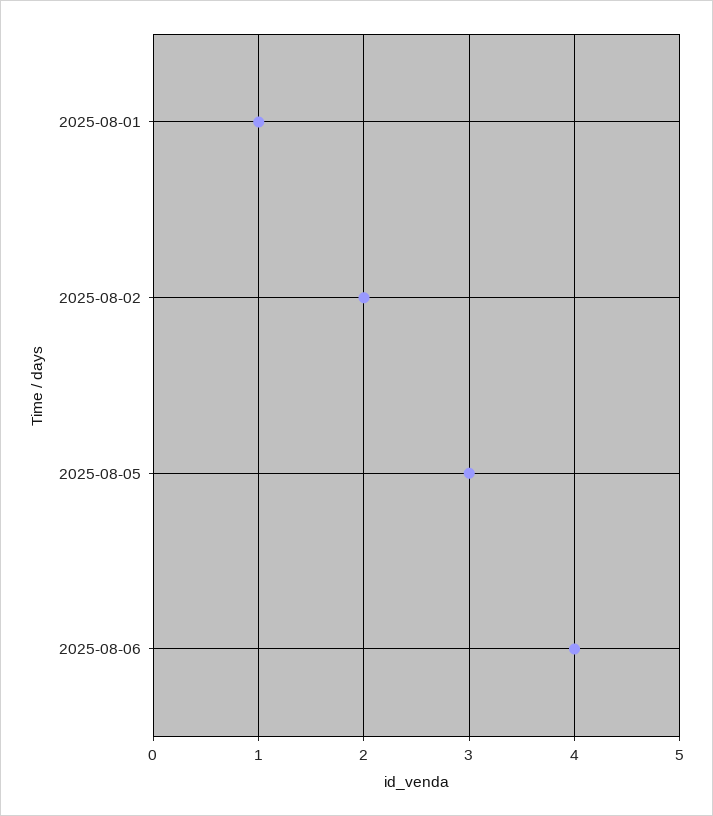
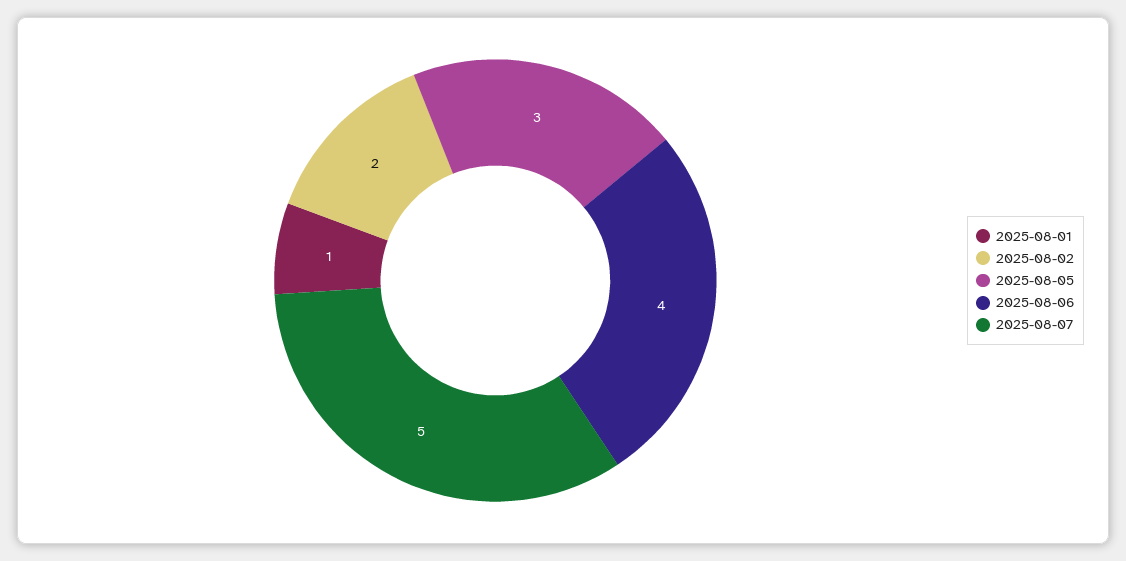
2025-08-07: none -> 5

